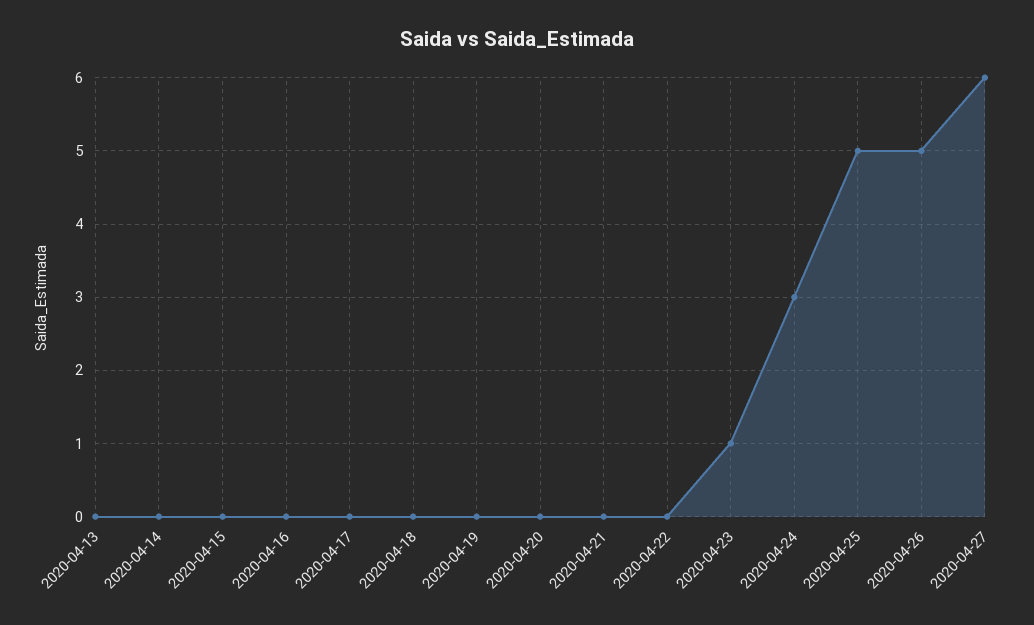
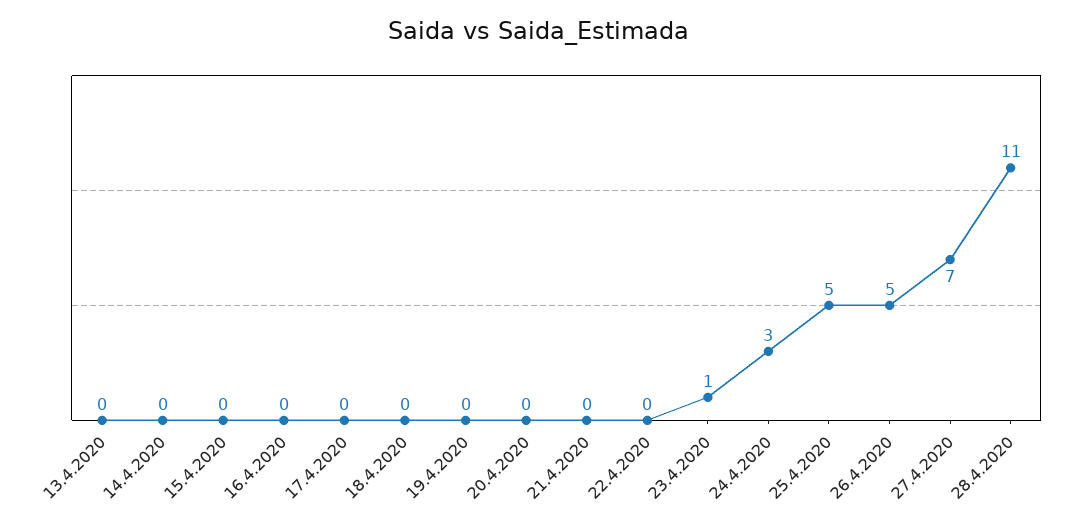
2020-04-27: 6 -> 7
28.4.2020: none -> 11

